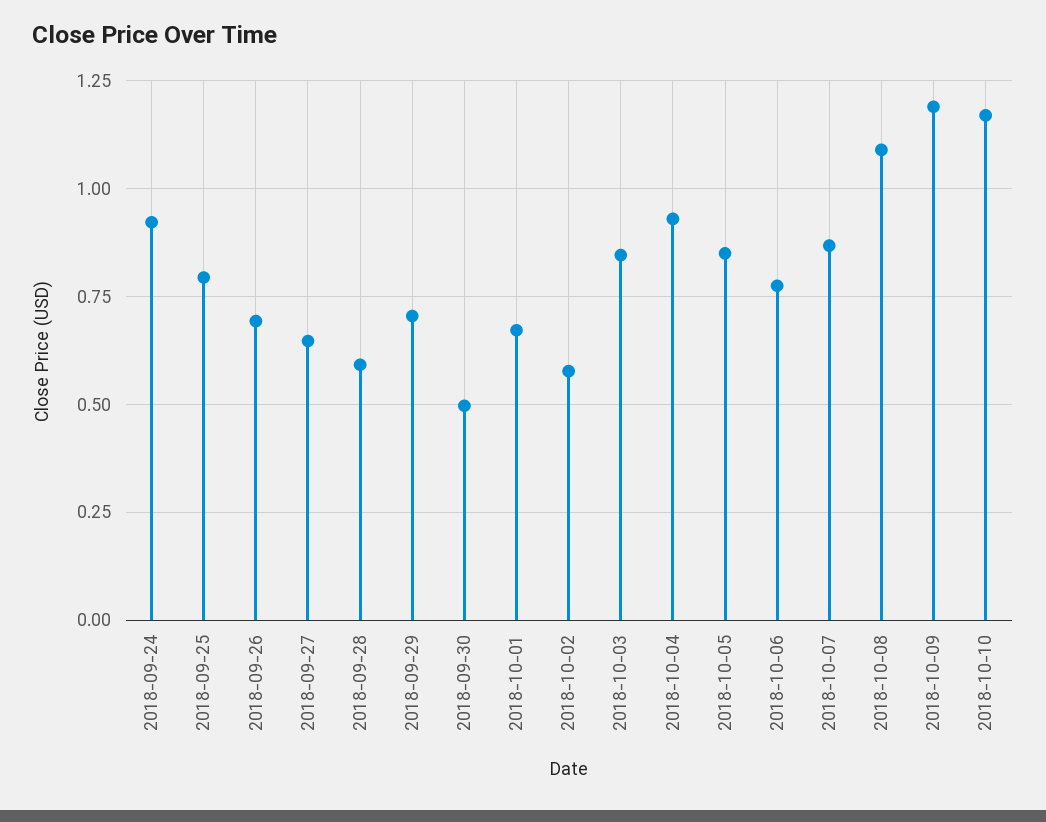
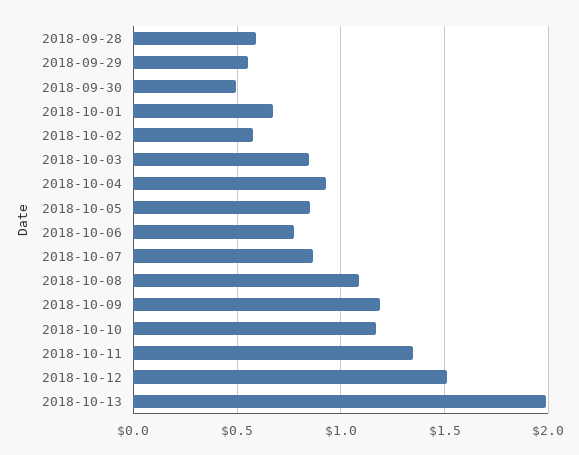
2018-09-24: 0.925 -> none
2018-09-25: 0.8 -> none
2018-09-26: 0.7 -> none
2018-09-27: 0.65 -> none
2018-09-29: 0.7 -> 0.55
2018-10-11: none -> 1.35
2018-10-12: none -> 1.5
2018-10-13: none -> 2

